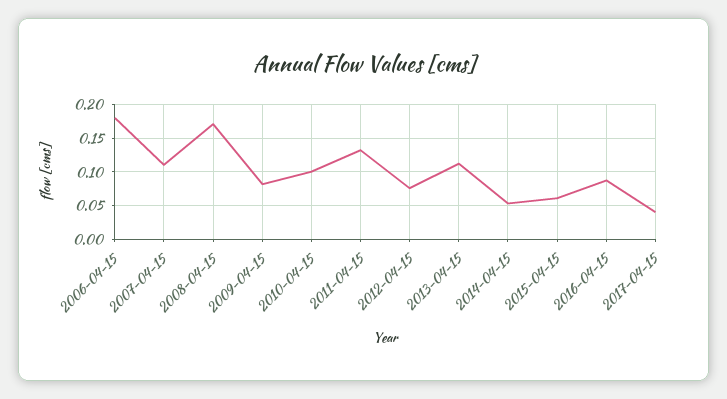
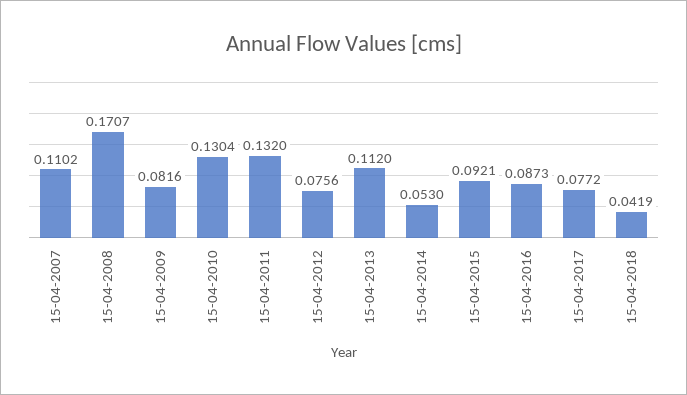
2006-04-15: 0.18 -> none
2010-04-15: 0.1 -> 0.1304
2015-04-15: 0.06 -> 0.0921
2017-04-15: 0.04 -> 0.0772
15-04-2018: none -> 0.0419

